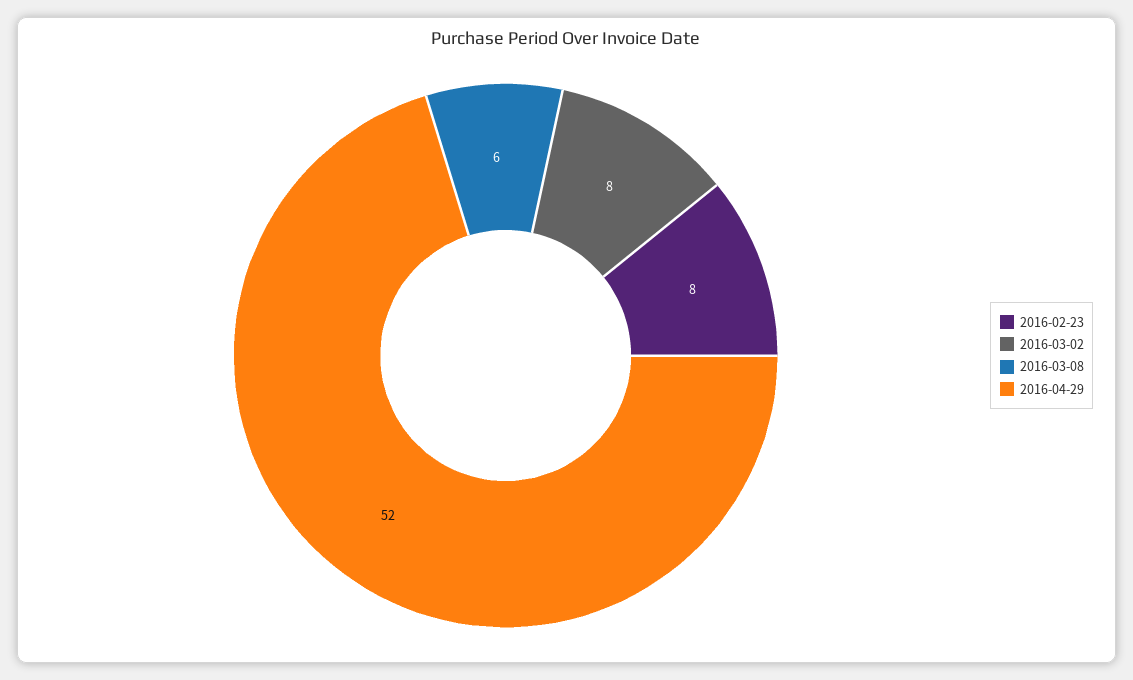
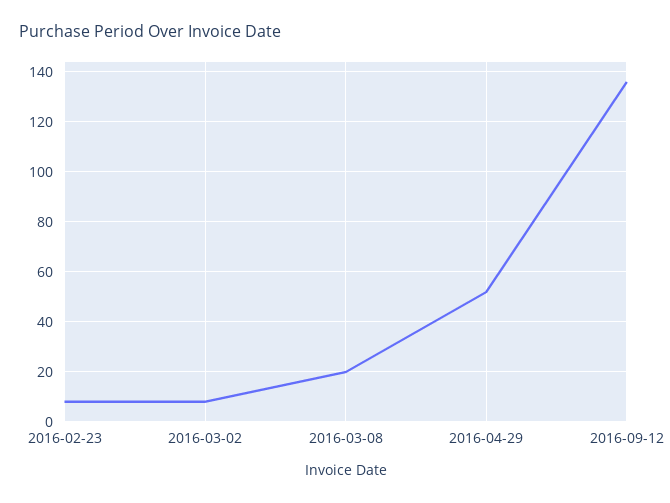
2016-03-08: 6 -> 20
2016-09-12: none -> 135

